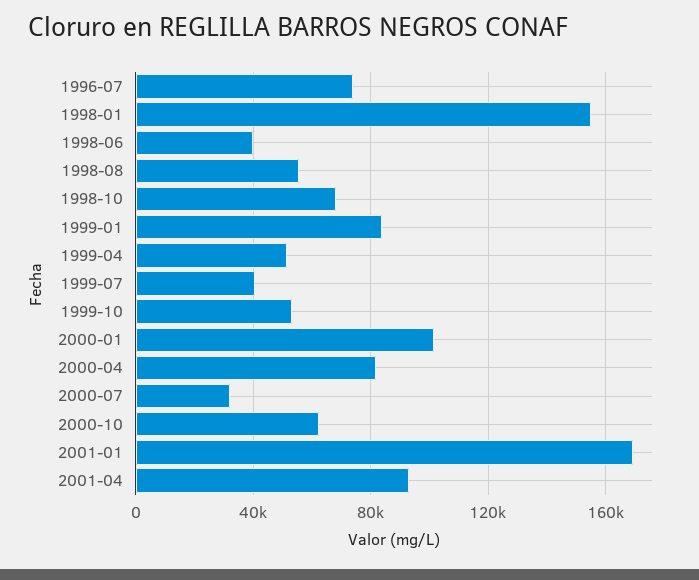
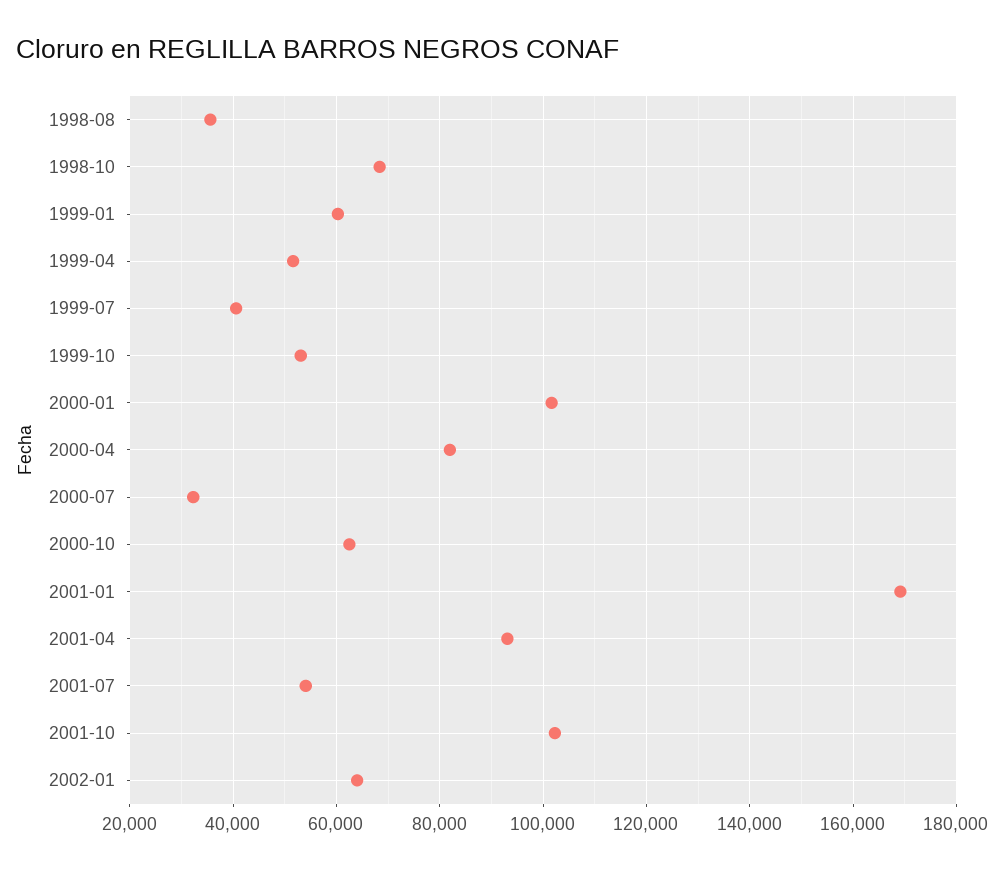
1996-07: 75000 -> none
1998-01: 155000 -> none
1998-06: 40000 -> none
1998-08: 55000 -> 36000
1999-01: 85000 -> 60000
2001-07: none -> 54000
2001-10: none -> 102000
2002-01: none -> 64000

